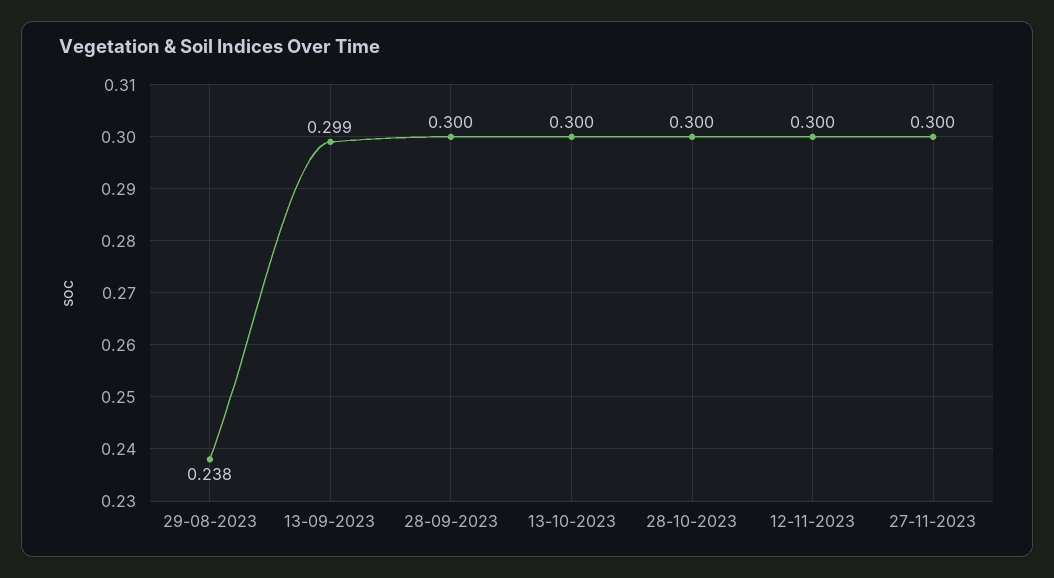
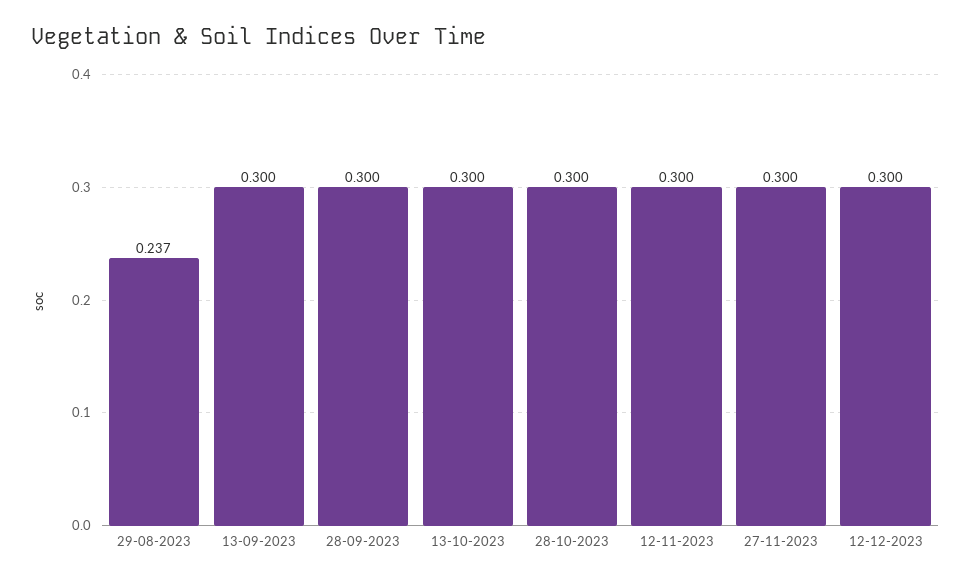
29-08-2023: 0.238 -> 0.237
13-09-2023: 0.299 -> 0.3
12-12-2023: none -> 0.3

